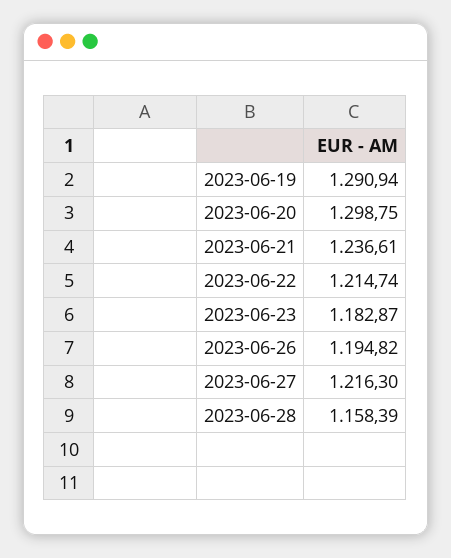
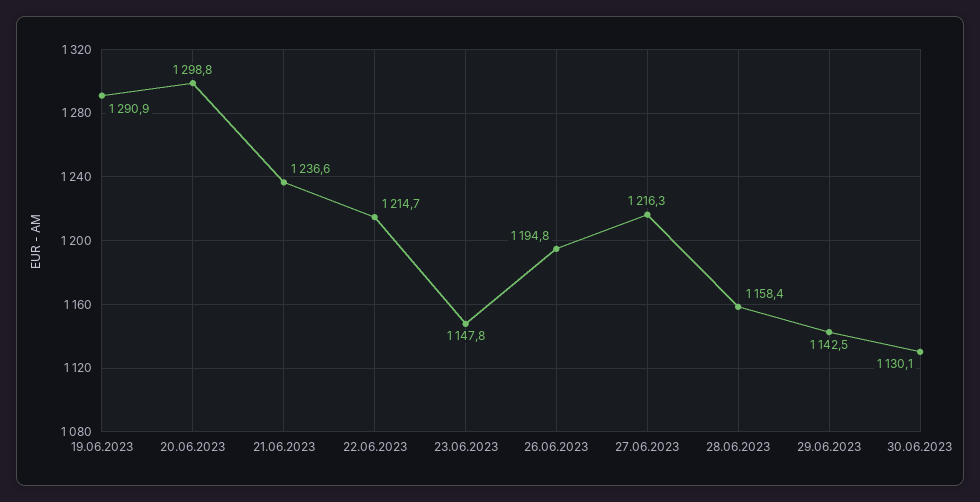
2023-06-23: 1182.87 -> 1147.8
29.06.2023: none -> 1142.5
30.06.2023: none -> 1130.1

